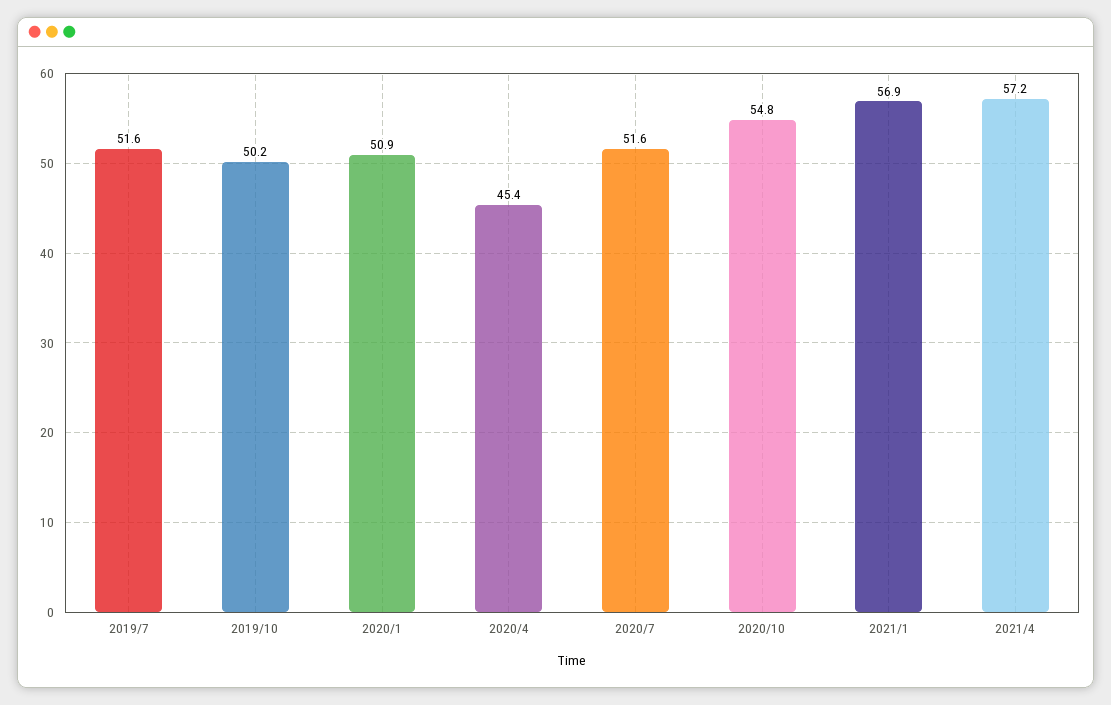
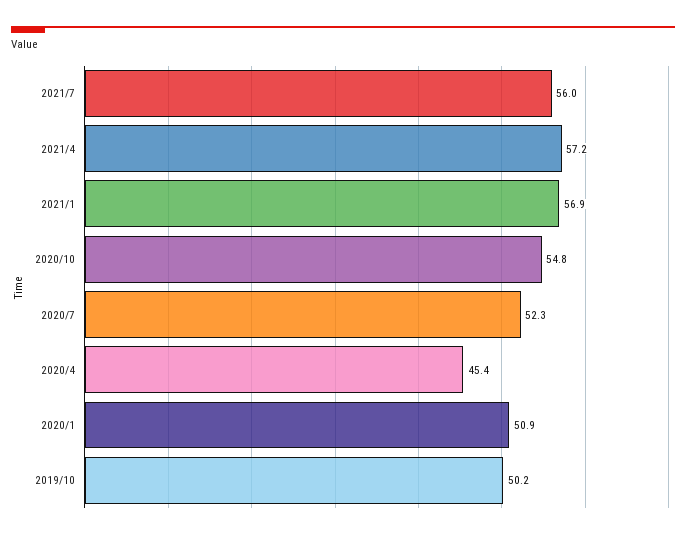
2019/7: 51.6 -> none
2020/7: 51.6 -> 52.3
2021/7: none -> 56

